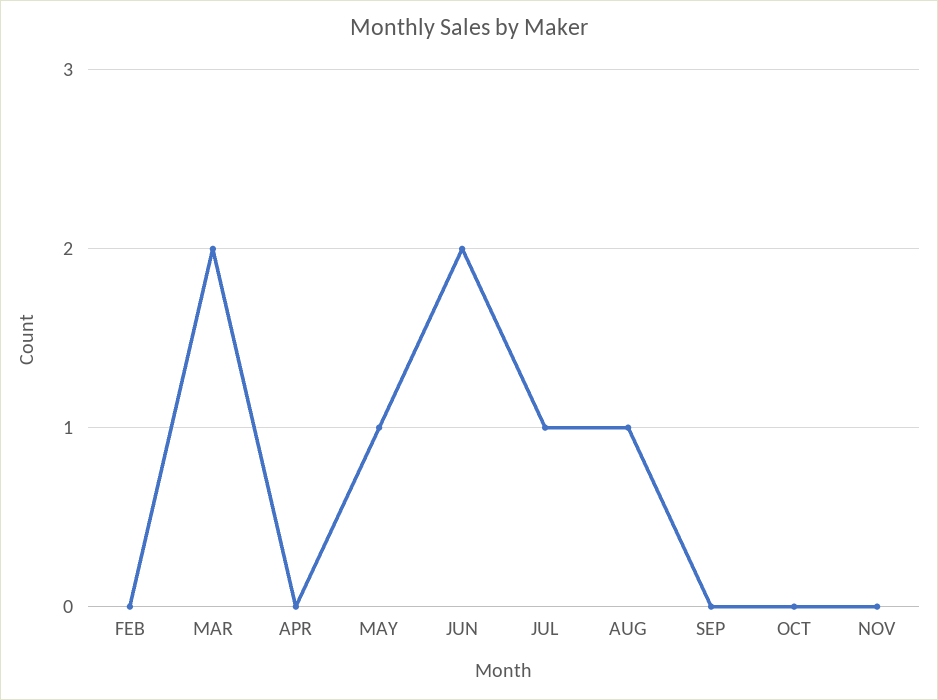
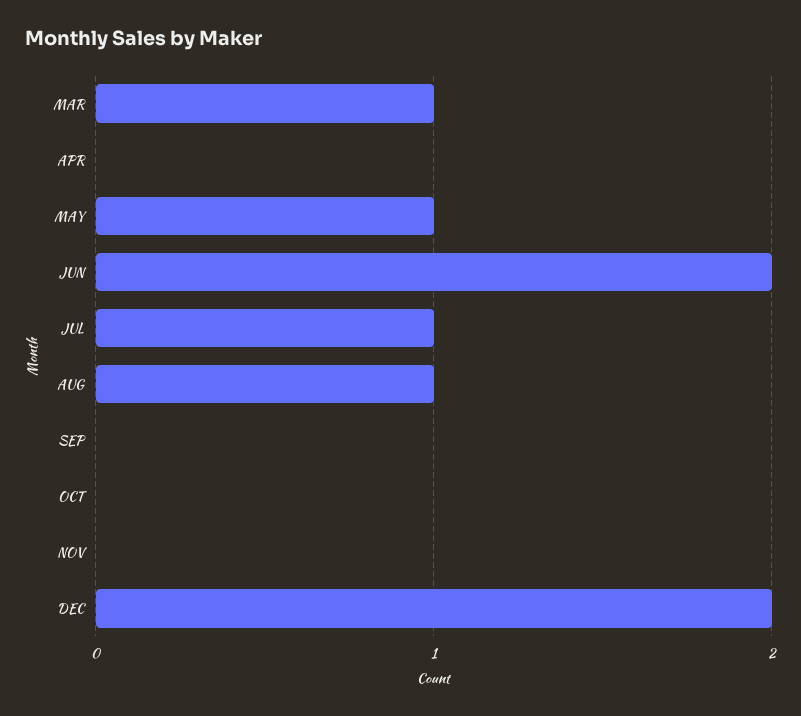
FEB: 0 -> none
MAR: 2 -> 1
DEC: none -> 2

